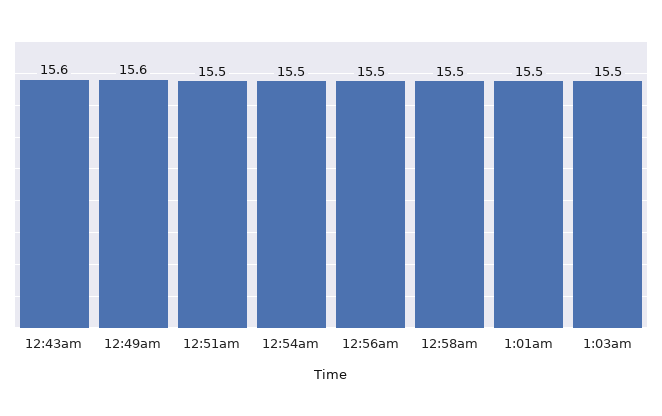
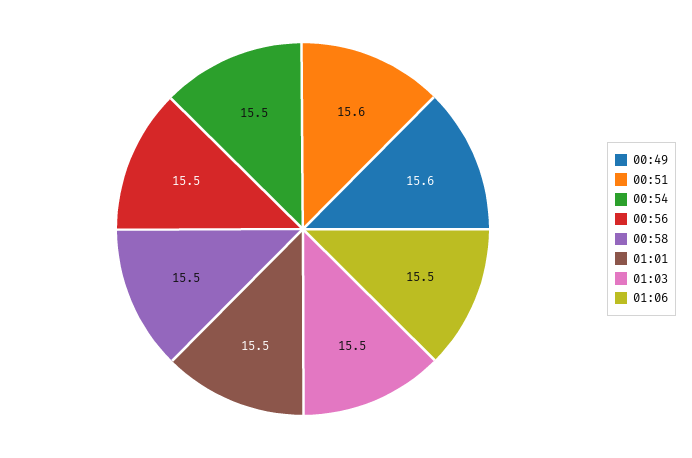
12:43am: 15.6 -> none
12:51am: 15.5 -> 15.6
01:06: none -> 15.5

